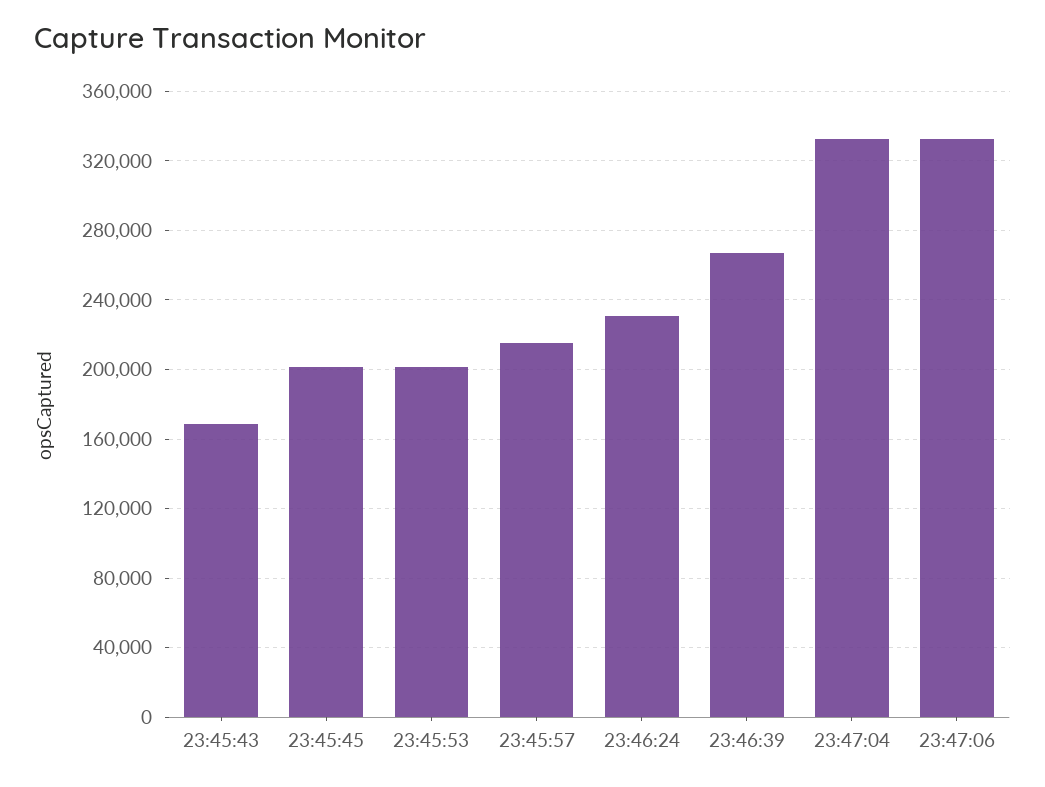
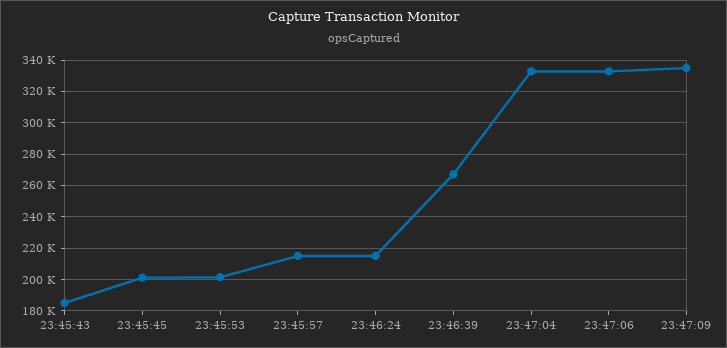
23:45:43: 170000 -> 185000
23:46:24: 230000 -> 215000
23:47:09: none -> 335000

